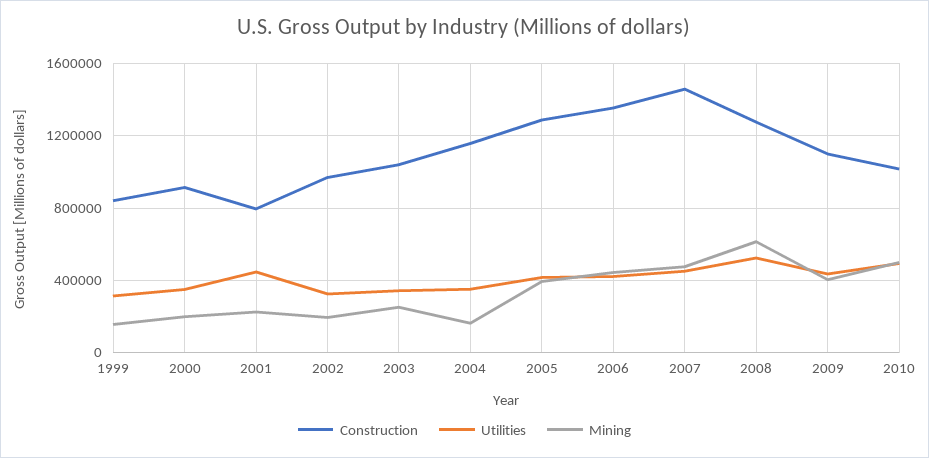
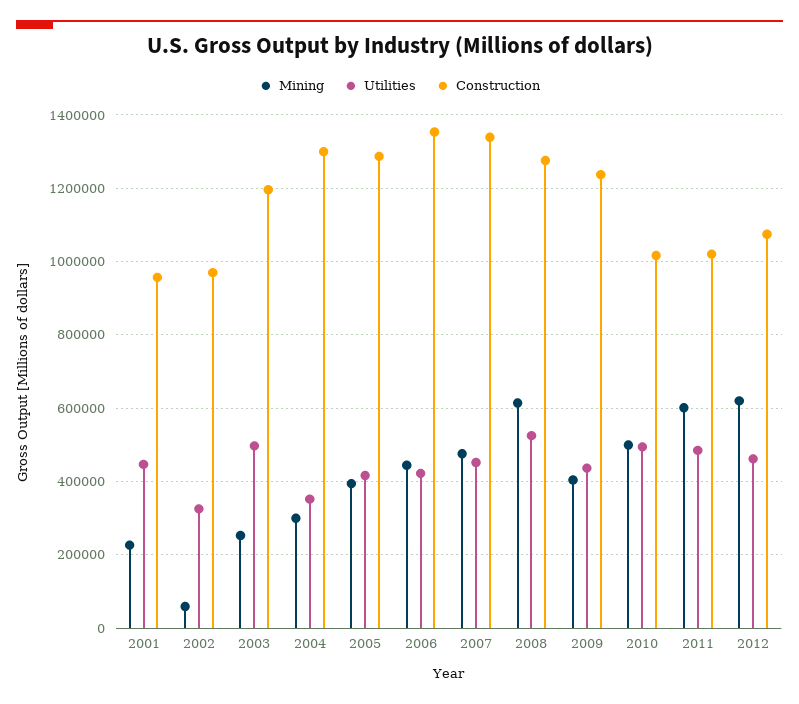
Construction, 1999: 850000 -> none
Utilities, 1999: 300000 -> none
Mining, 1999: 150000 -> none
Construction, 2000: 900000 -> none
Utilities, 2000: 350000 -> none
Mining, 2000: 200000 -> none
Construction, 2001: 800000 -> 960000
Mining, 2002: 200000 -> 60000
Construction, 2003: 1050000 -> 1200000
Utilities, 2003: 350000 -> 500000
Construction, 2004: 1150000 -> 1300000
Mining, 2004: 150000 -> 300000
Construction, 2007: 1450000 -> 1340000
Construction, 2009: 1100000 -> 1240000
Mining, 2011: none -> 600000
Utilities, 2011: none -> 480000
Construction, 2011: none -> 1020000
Mining, 2012: none -> 620000
Utilities, 2012: none -> 460000
Construction, 2012: none -> 1080000

